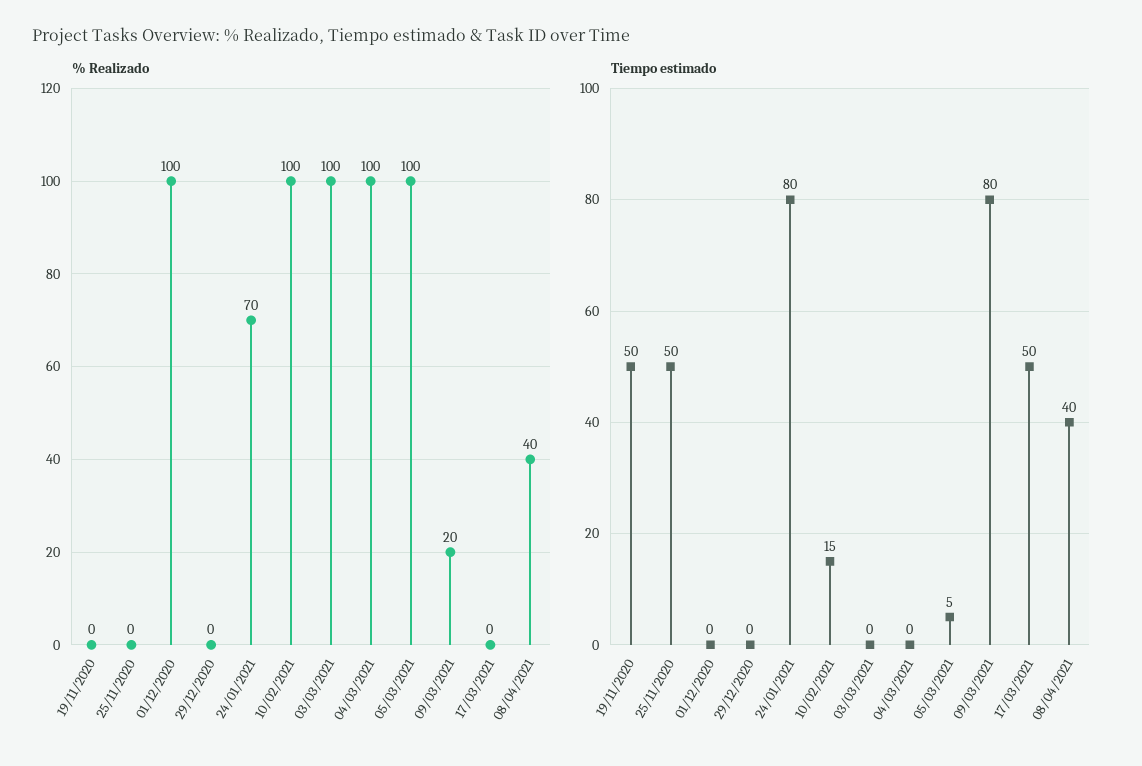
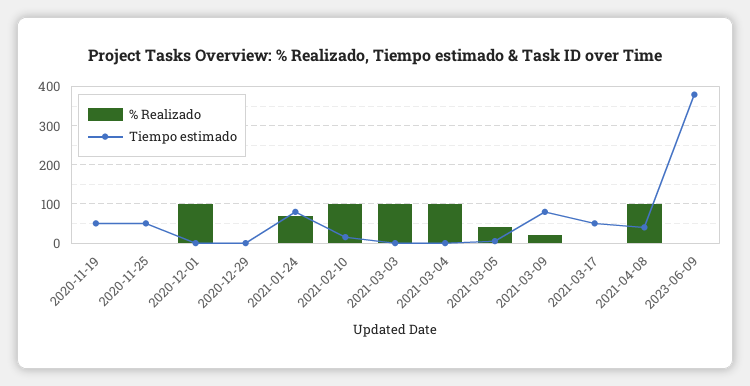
% Realizado, 05/03/2021: 100 -> 40
% Realizado, 08/04/2021: 40 -> 100
% Realizado, 2023-06-09: none -> 0
Tiempo estimado, 2023-06-09: none -> 380

